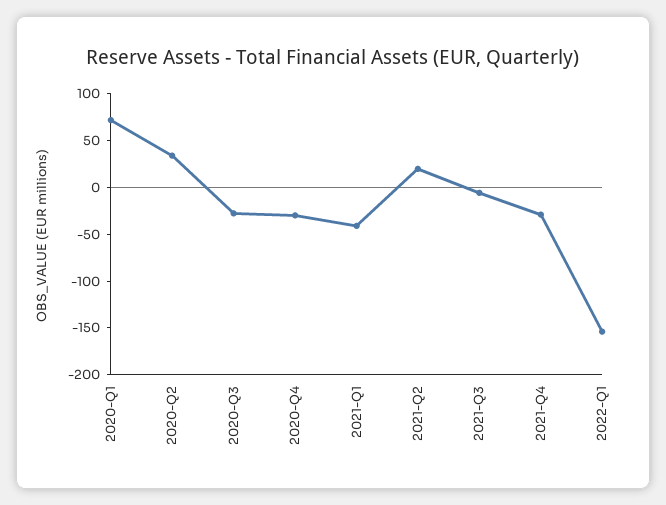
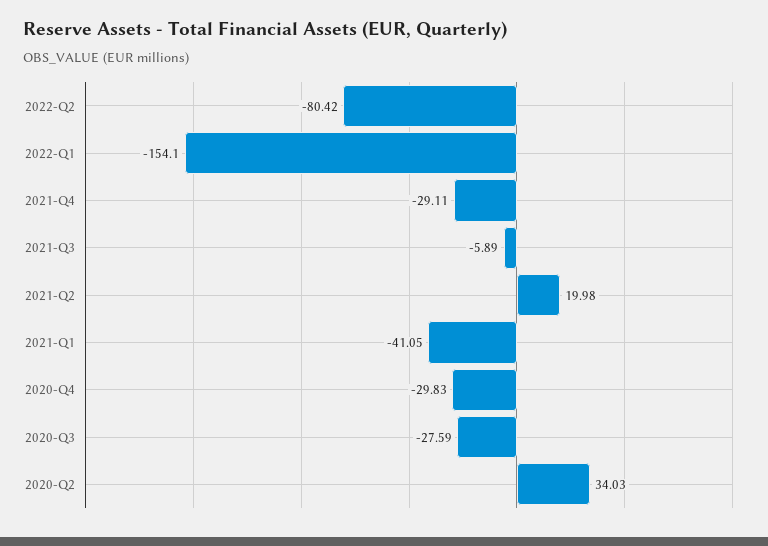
2020-Q1: 70 -> none
2022-Q2: none -> -80.42

